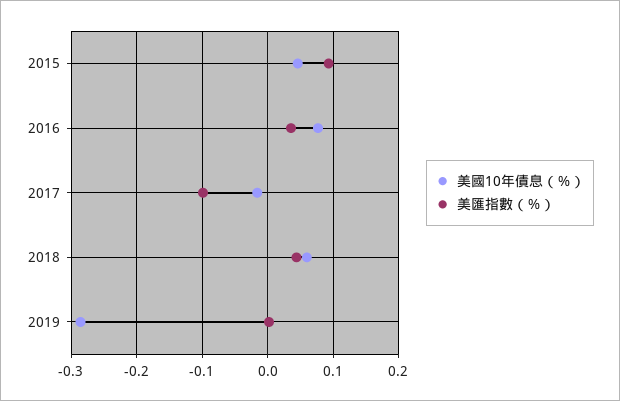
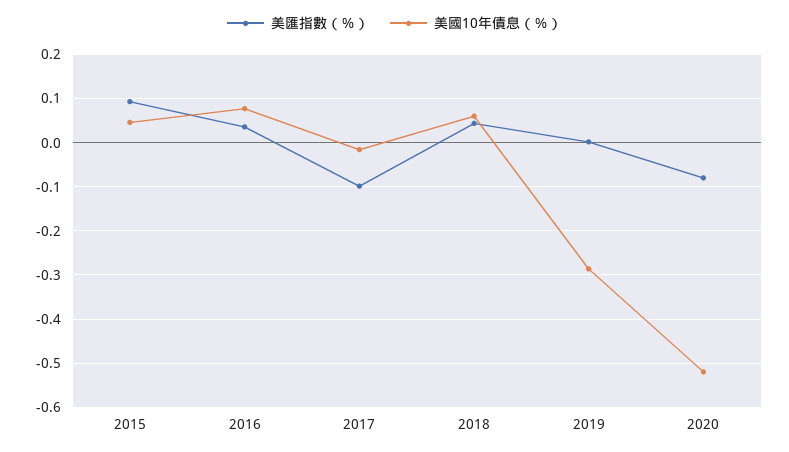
美匯指數（％）, 2020: none -> -0.08
美國10年債息（％）, 2020: none -> -0.52

